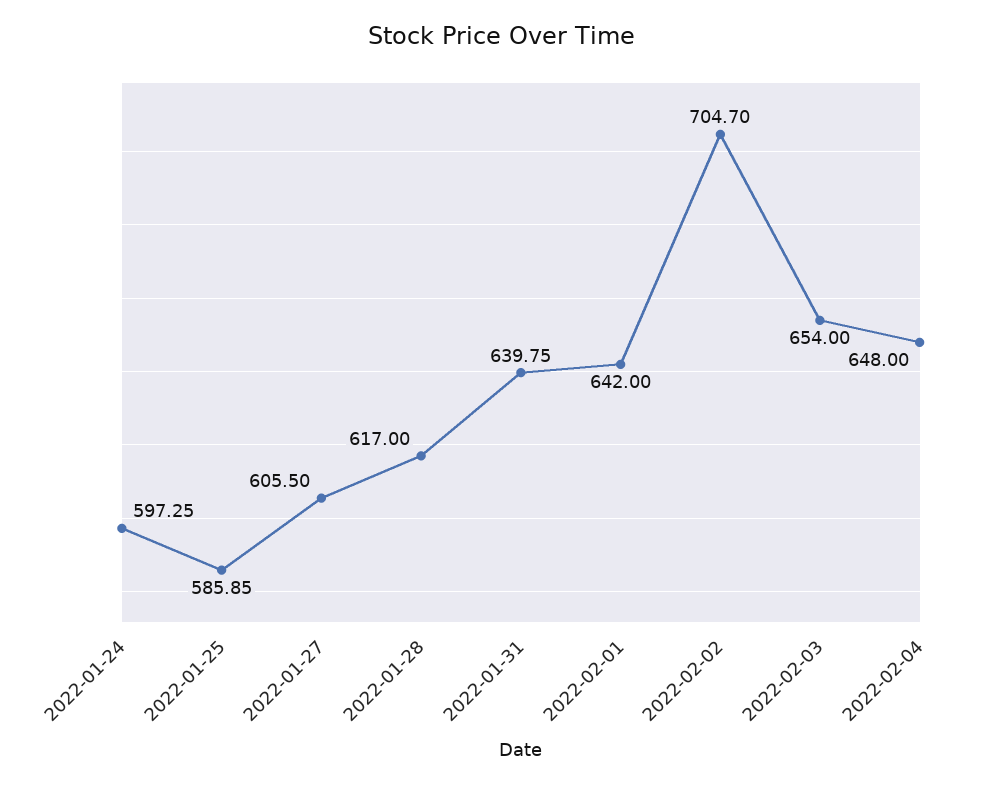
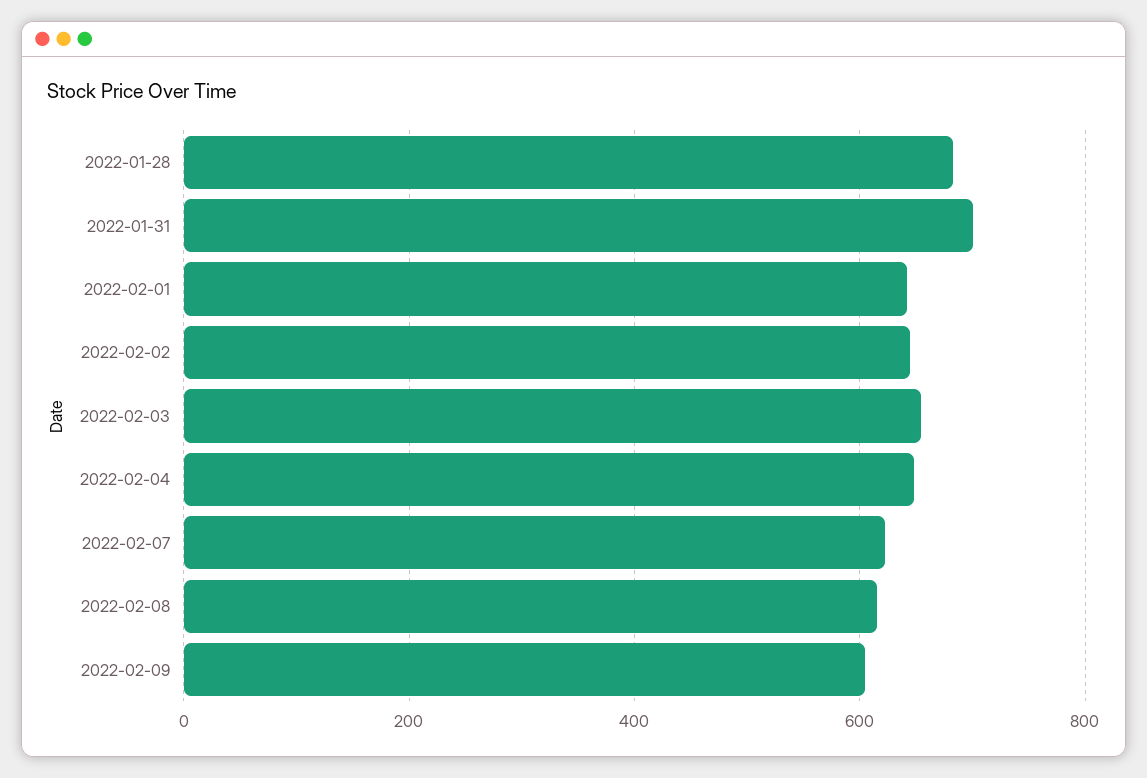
2022-01-24: 597.25 -> none
2022-01-25: 585.85 -> none
2022-01-27: 605.5 -> none
2022-01-28: 617 -> 680
2022-01-31: 639.75 -> 700
2022-02-02: 704.7 -> 640
2022-02-07: none -> 620
2022-02-08: none -> 620
2022-02-09: none -> 600

